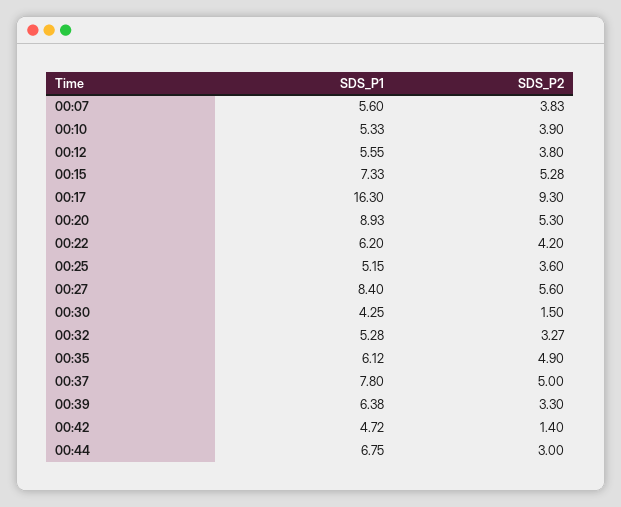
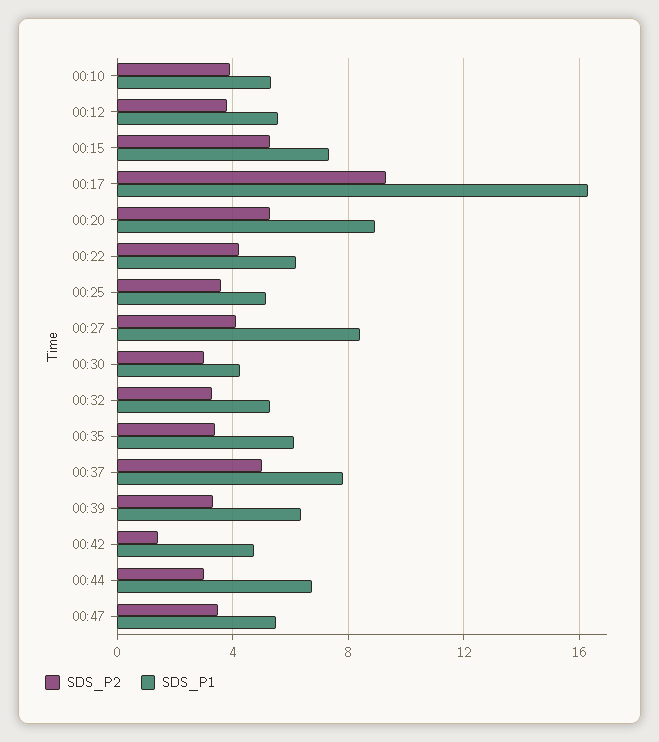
SDS_P1, 00:07: 5.6 -> none
SDS_P2, 00:07: 3.83 -> none
SDS_P2, 00:27: 5.6 -> 4
SDS_P2, 00:30: 1.5 -> 3
SDS_P2, 00:35: 4.9 -> 3.5
SDS_P2, 00:47: none -> 3.5
SDS_P1, 00:47: none -> 5.5

